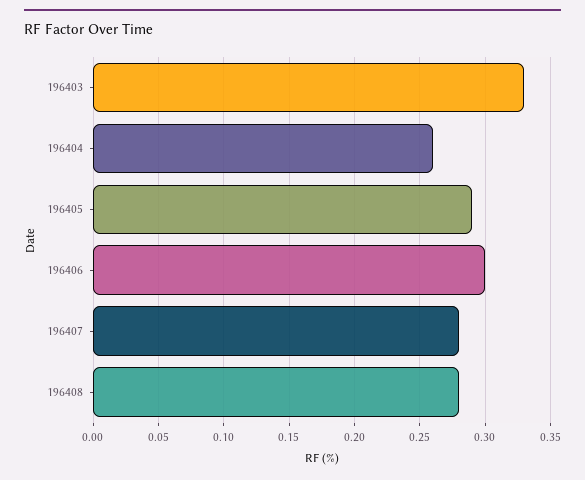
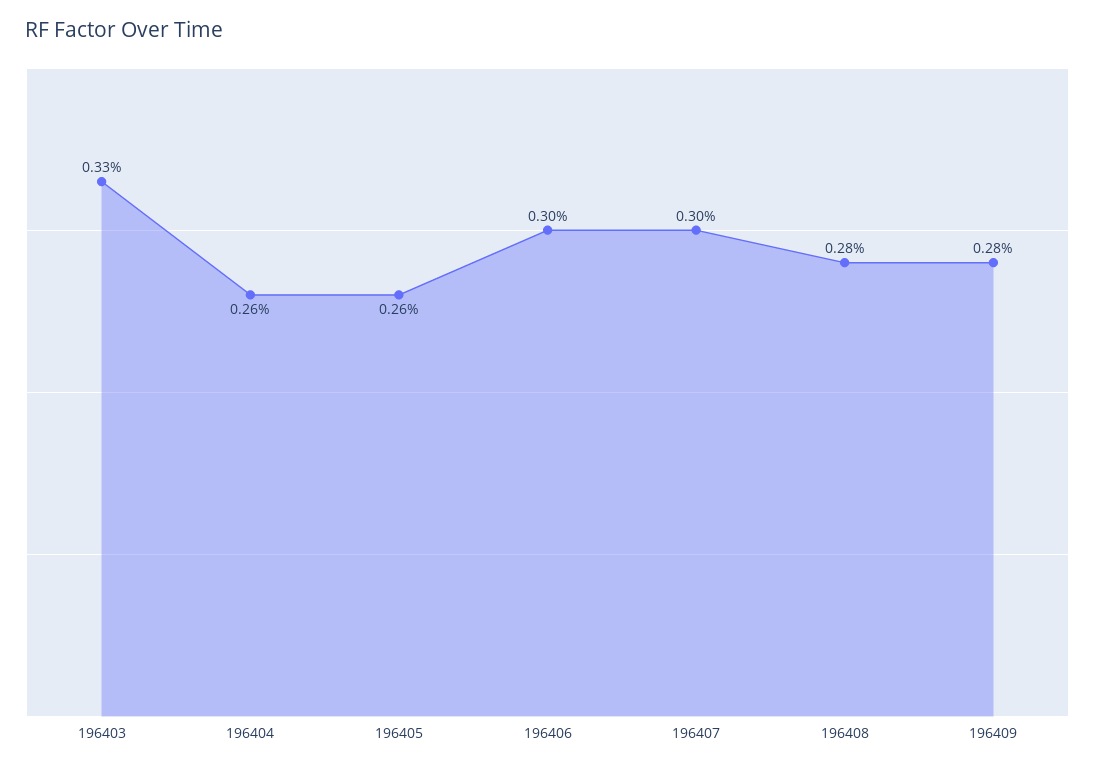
196405: 0.29 -> 0.26
196407: 0.28 -> 0.3
196409: none -> 0.28

